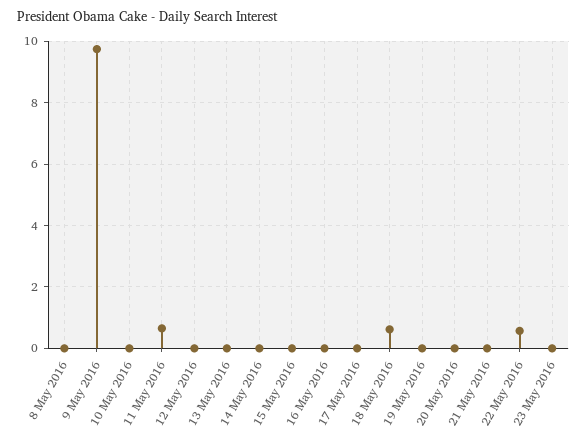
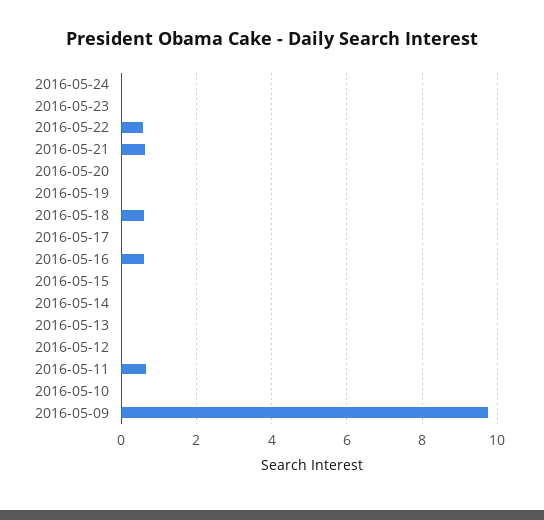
8 May 2016: 0 -> none
16 May 2016: 0 -> 0.6
21 May 2016: 0 -> 0.6
2016-05-24: none -> 0

